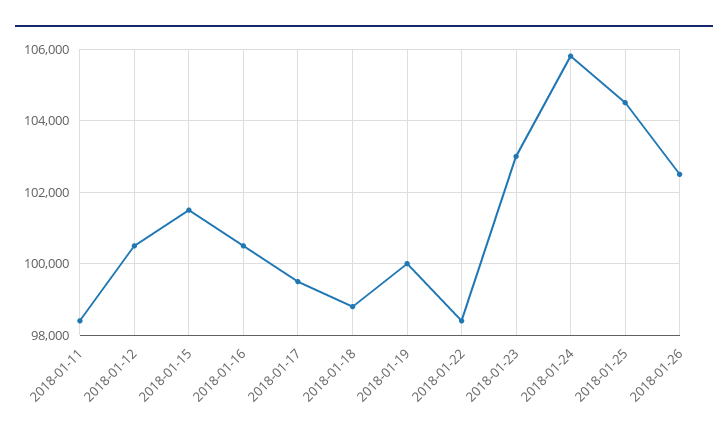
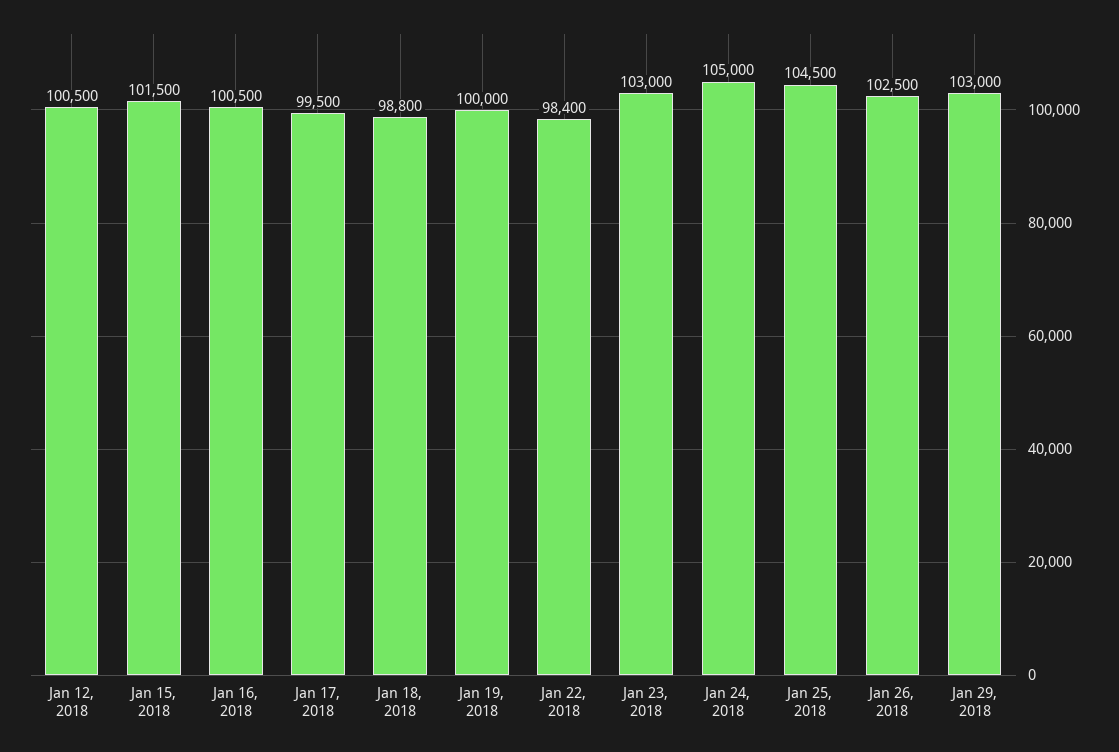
2018-01-11: 98400 -> none
2018-01-24: 105800 -> 105000
Jan 29, 2018: none -> 103000

